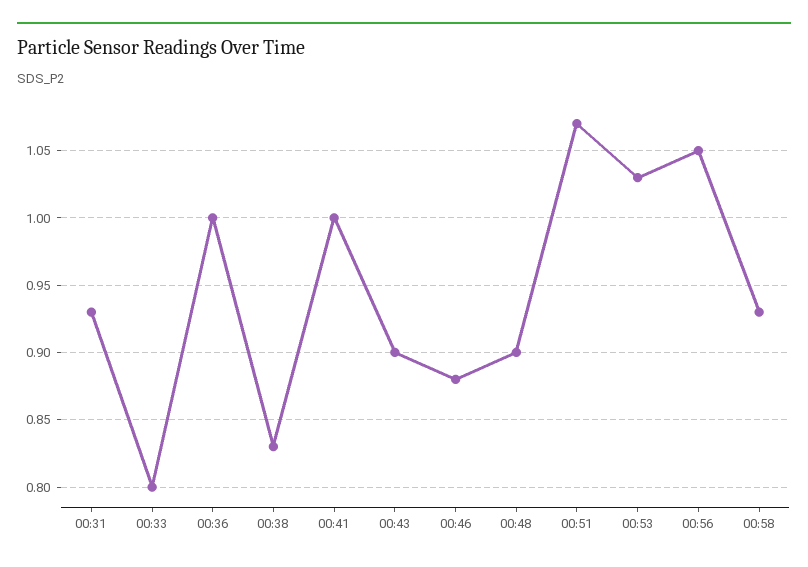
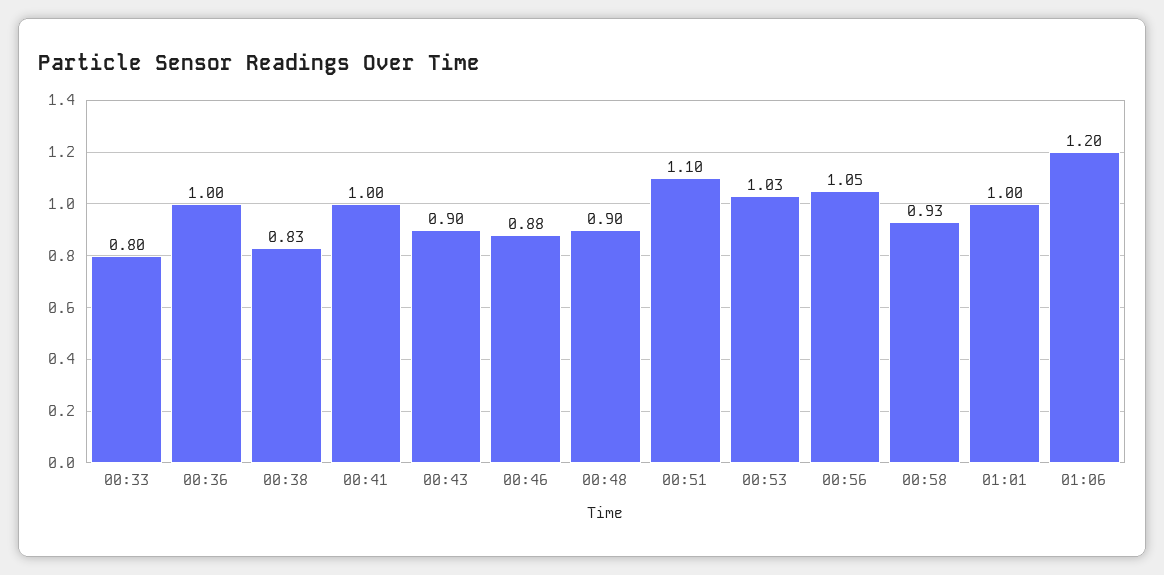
00:31: 0.93 -> none
00:51: 1.07 -> 1.1
01:01: none -> 1
01:06: none -> 1.2

